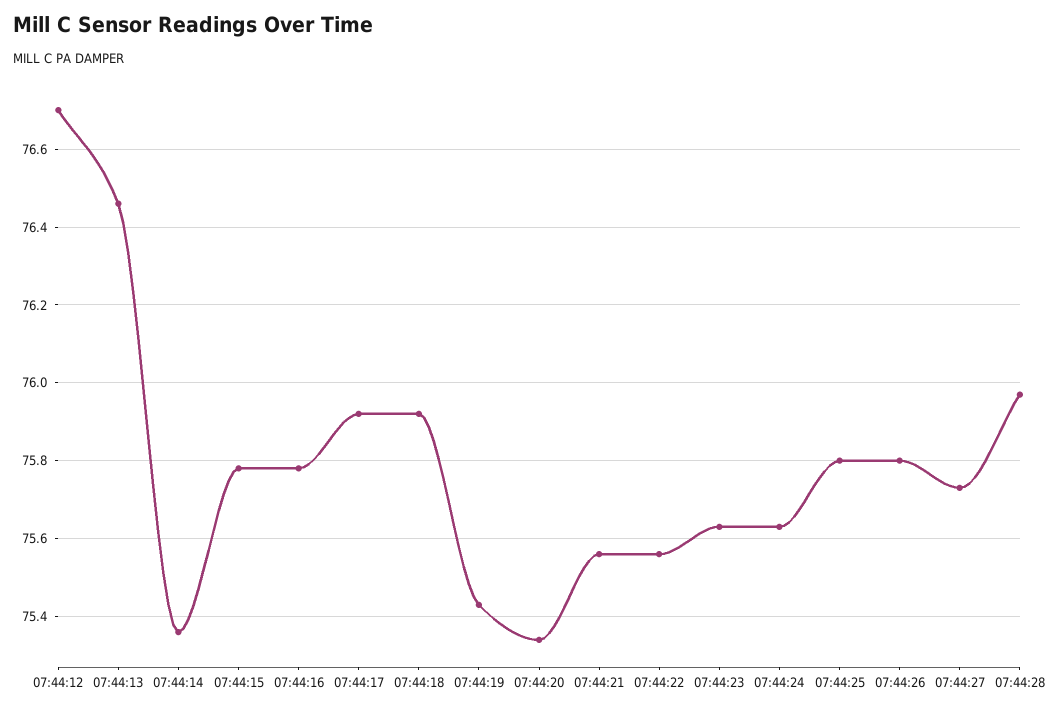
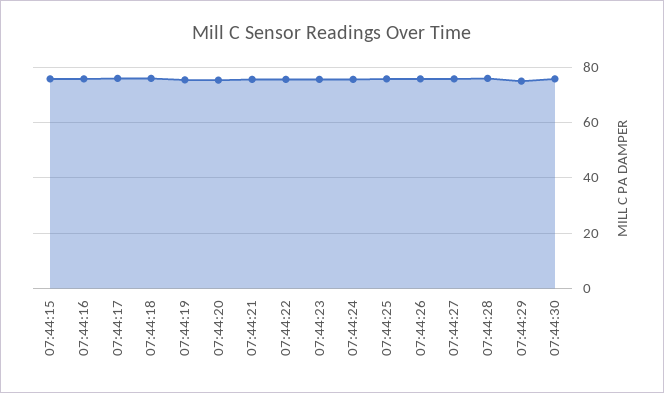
07:44:12: 76.7 -> none
07:44:13: 76.45 -> none
07:44:14: 75.35 -> none
07:44:29: none -> 75
07:44:30: none -> 75

